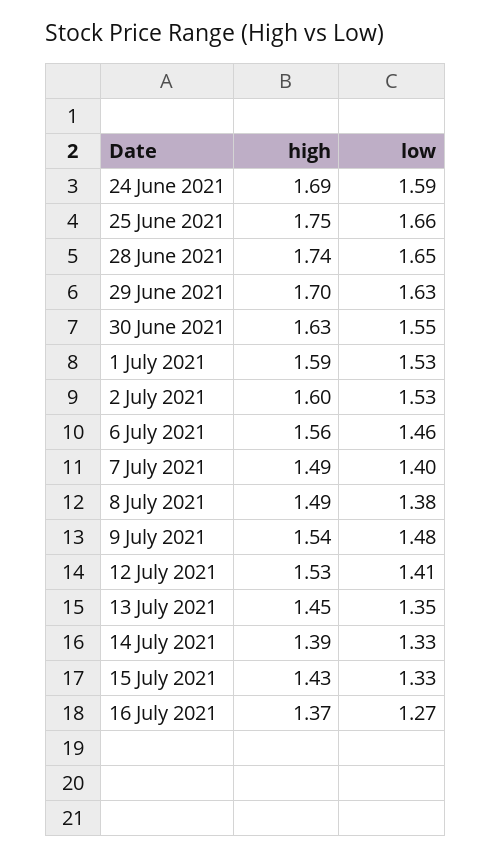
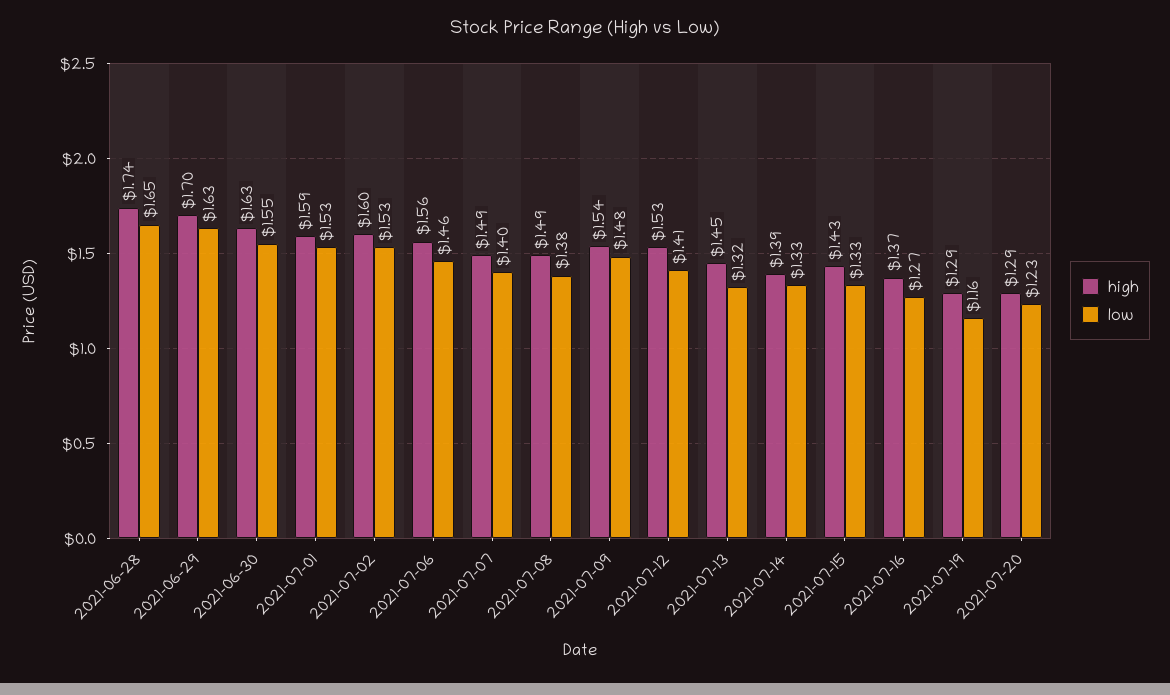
high, 24 June 2021: 1.69 -> none
low, 24 June 2021: 1.59 -> none
high, 25 June 2021: 1.75 -> none
low, 25 June 2021: 1.66 -> none
low, 13 July 2021: 1.35 -> 1.32
high, 2021-07-19: none -> 1.29
low, 2021-07-19: none -> 1.16
high, 2021-07-20: none -> 1.29
low, 2021-07-20: none -> 1.23

